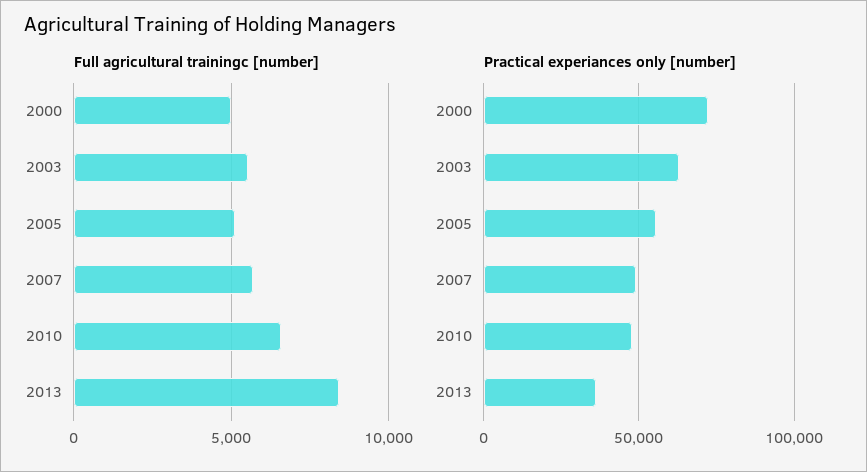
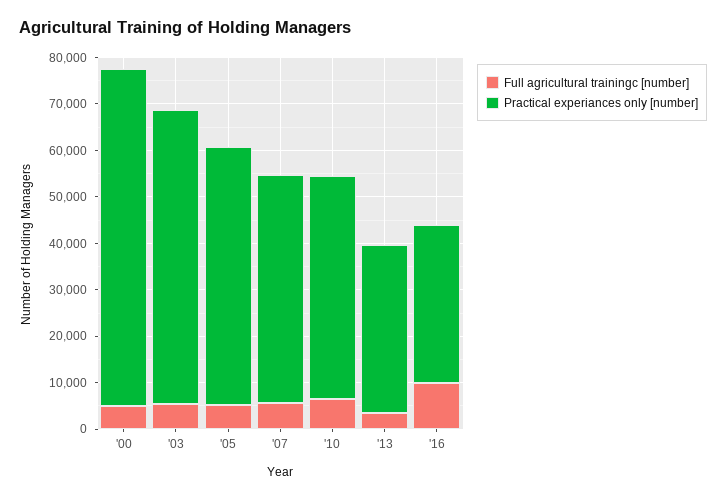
Full agricultural trainingc [number], 2013: 8500 -> 4000
Full agricultural trainingc [number], '16: none -> 10000
Practical experiances only [number], '16: none -> 34000

